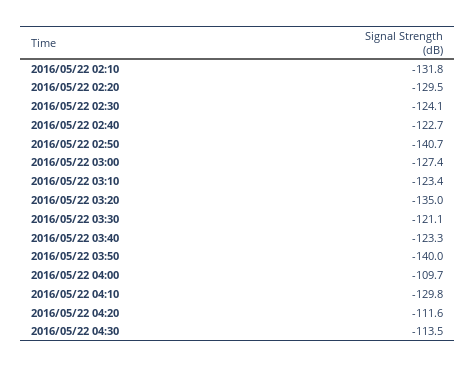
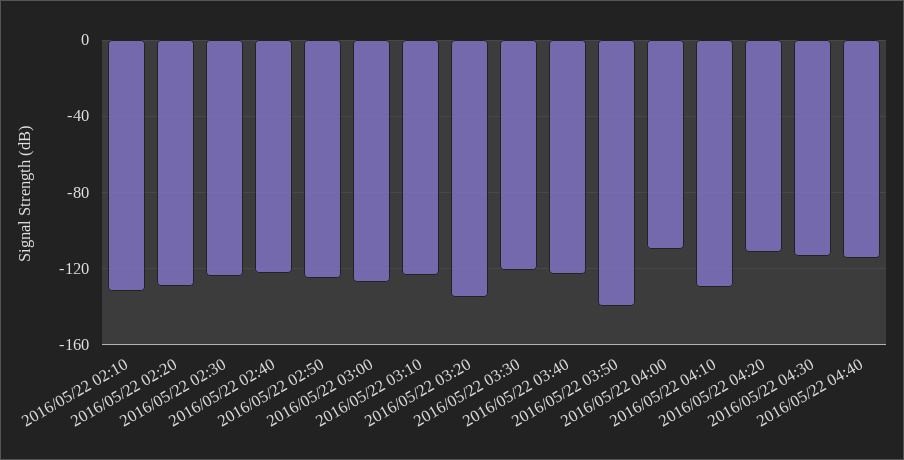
2016/05/22 02:50: -140.7 -> -125
2016/05/22 04:40: none -> -115

